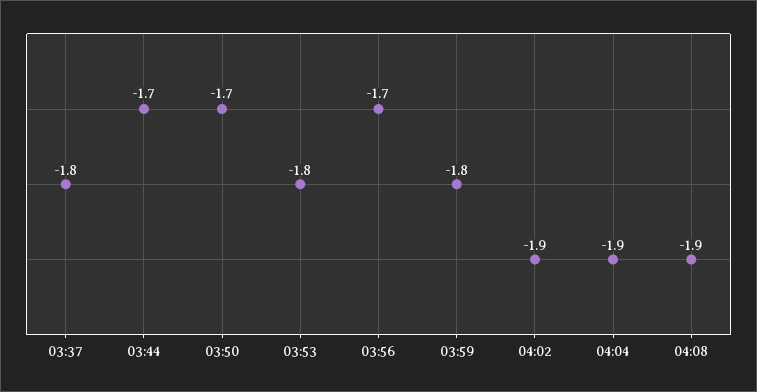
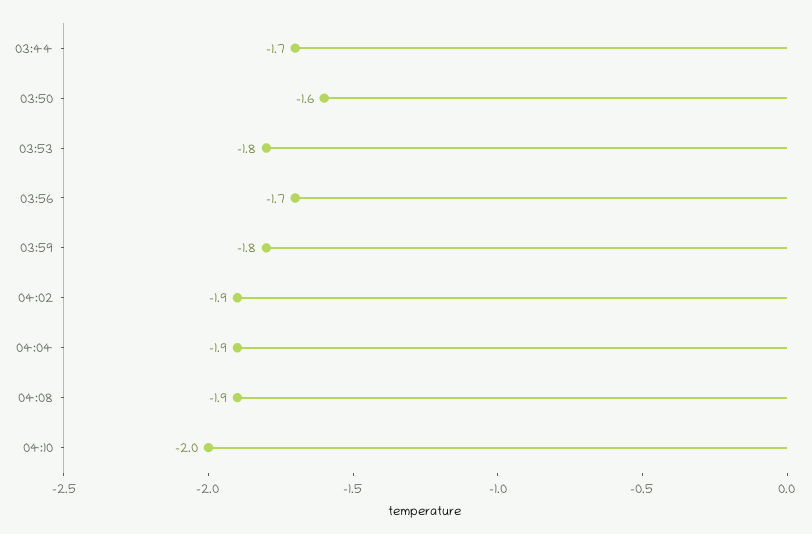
03:37: -1.8 -> none
03:50: -1.7 -> -1.6
04:10: none -> -2

